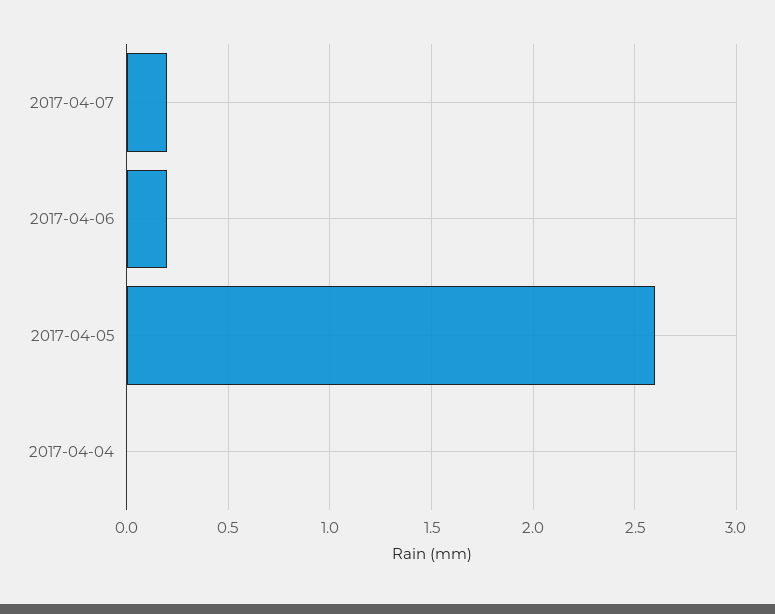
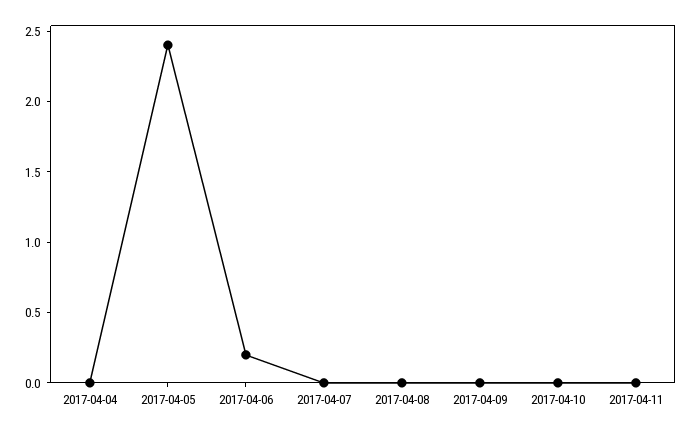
2017-04-07: 0.2 -> 0
2017-04-05: 2.6 -> 2.4
2017-04-08: none -> 0
2017-04-09: none -> 0
2017-04-10: none -> 0
2017-04-11: none -> 0

